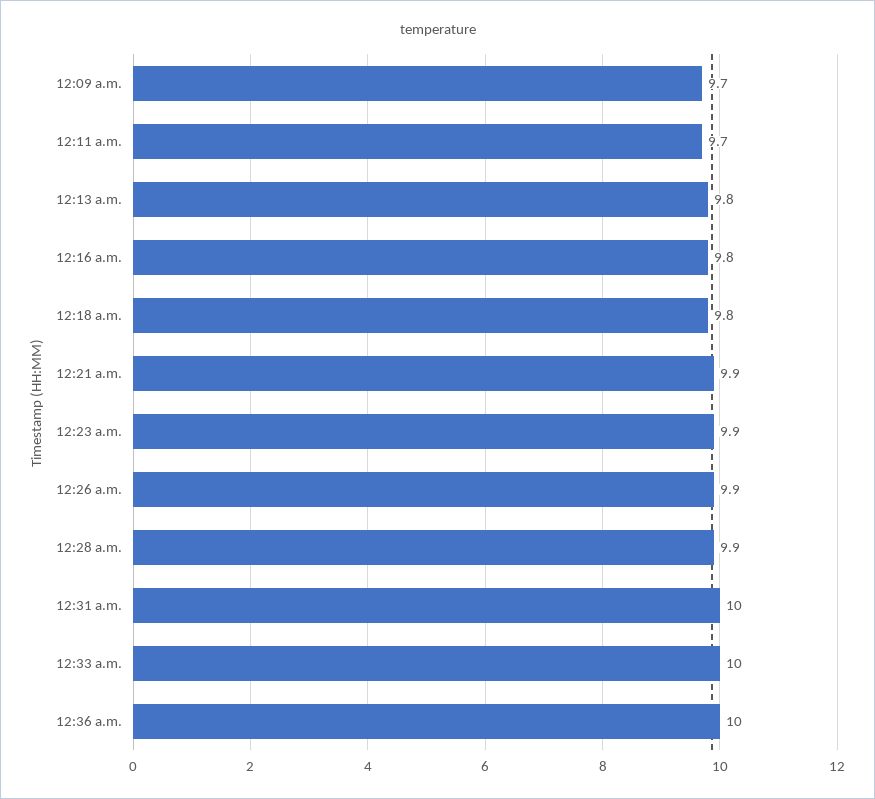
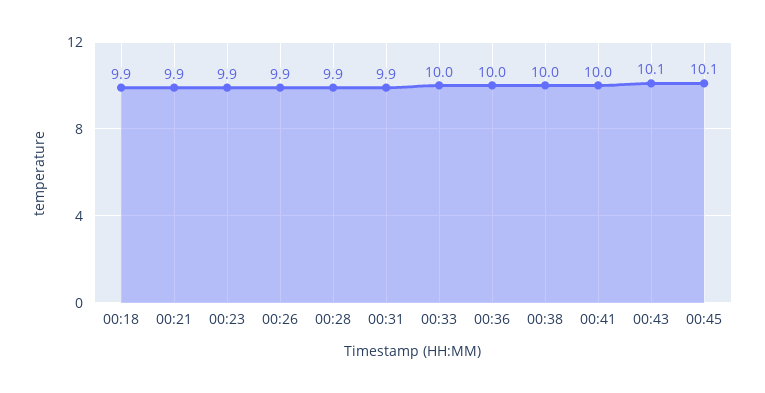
12:09 a.m.: 9.7 -> none
12:11 a.m.: 9.7 -> none
12:13 a.m.: 9.8 -> none
12:16 a.m.: 9.8 -> none
12:18 a.m.: 9.8 -> 9.9
12:31 a.m.: 10 -> 9.9
00:38: none -> 10
00:41: none -> 10
00:43: none -> 10.1
00:45: none -> 10.1

